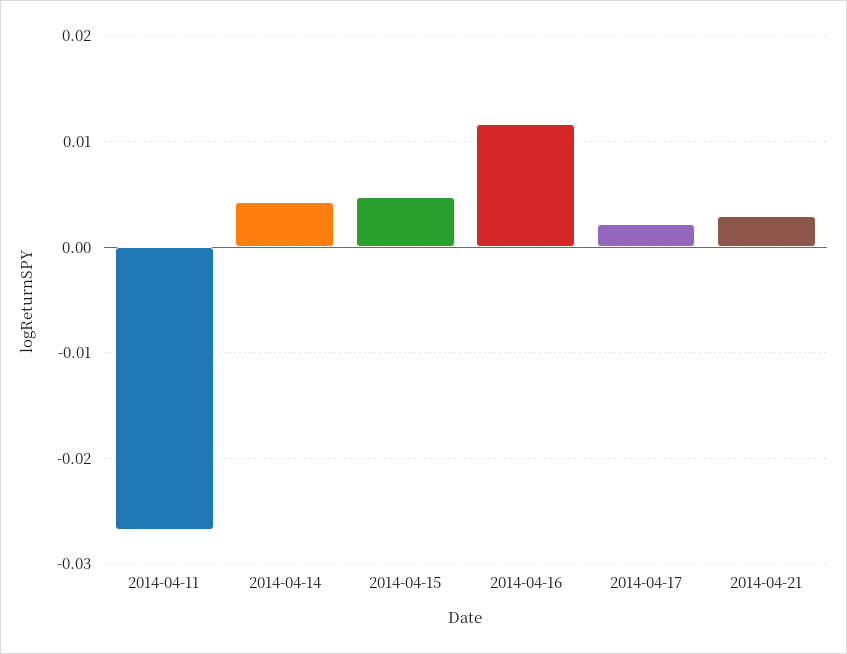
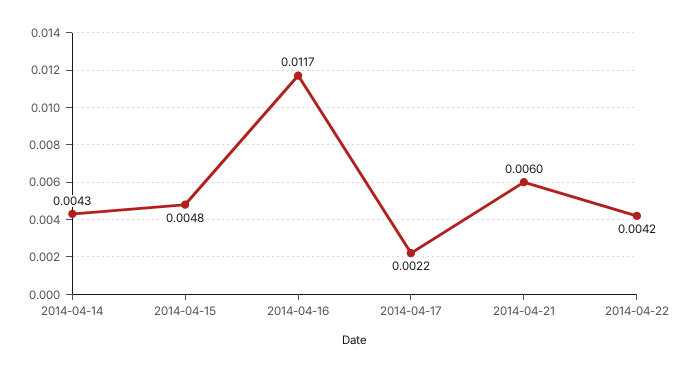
2014-04-11: -0.027 -> none
2014-04-21: 0.003 -> 0.006
2014-04-22: none -> 0.0042

